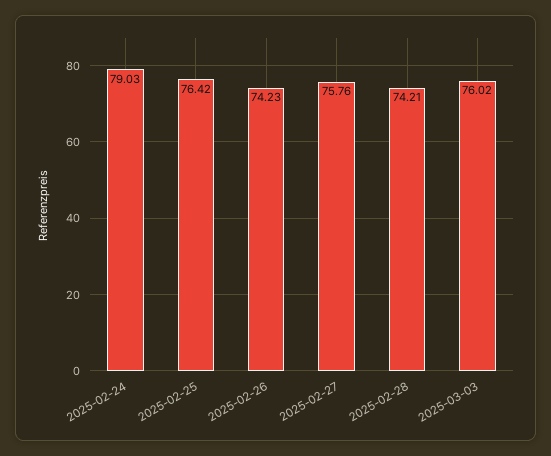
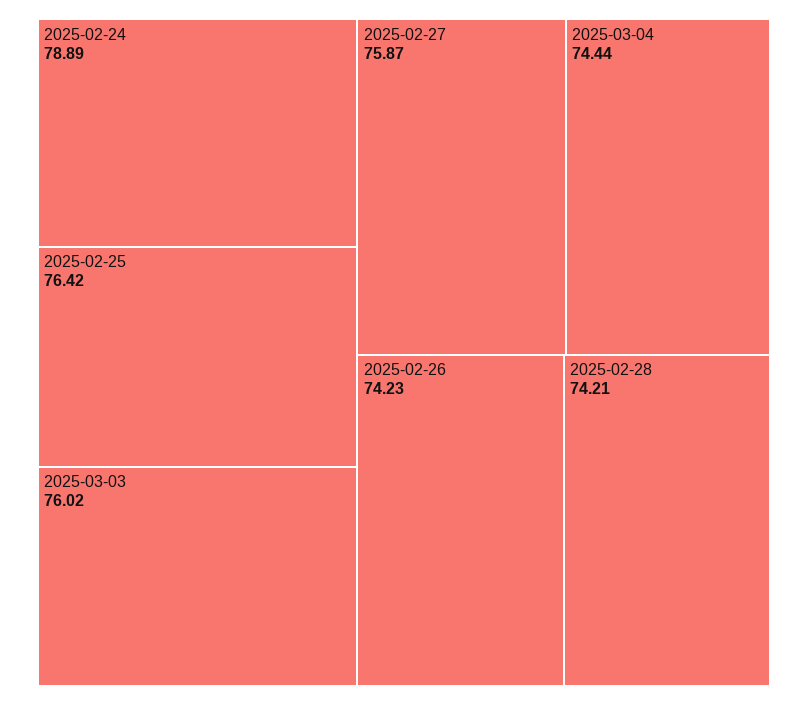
2025-02-24: 79.03 -> 78.89
2025-02-27: 75.76 -> 75.87
2025-03-04: none -> 74.44

